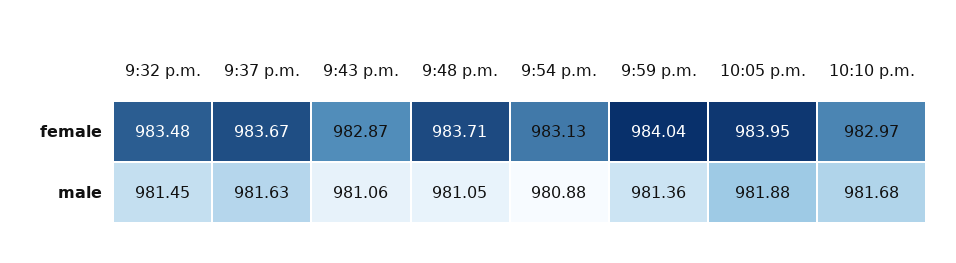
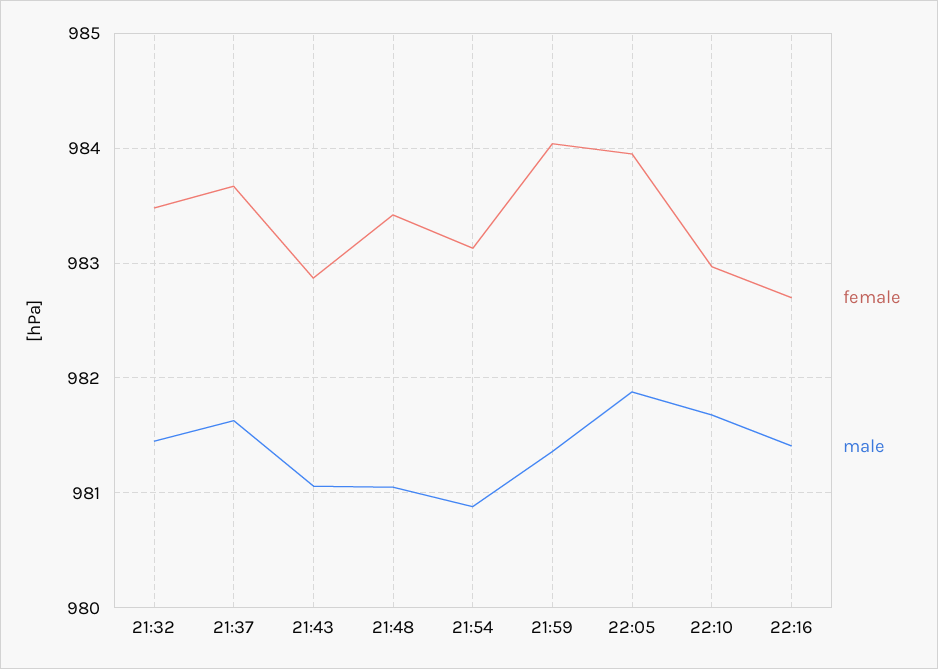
female, 9:48 p.m.: 983.71 -> 983.4
female, 22:16: none -> 982.7
male, 22:16: none -> 981.4

